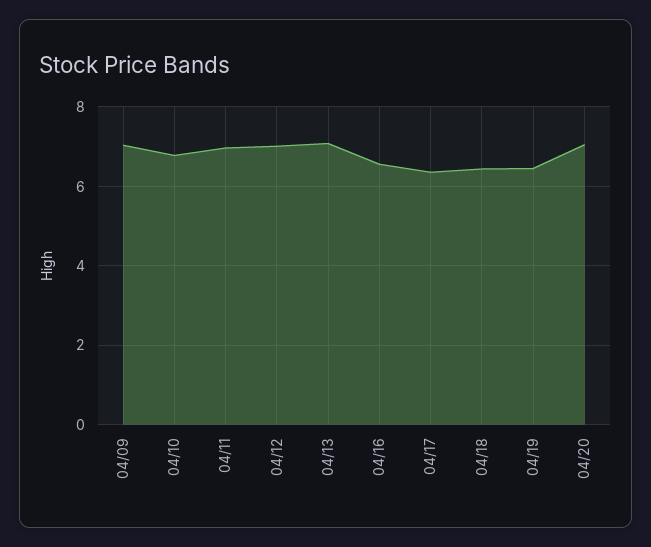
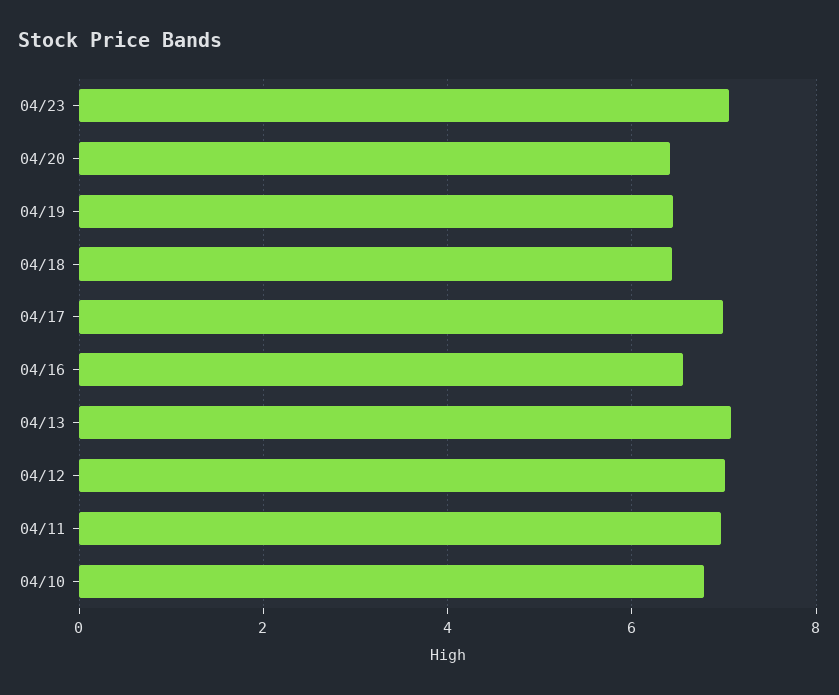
04/09: 7 -> none
04/17: 6.4 -> 7
04/20: 7 -> 6.4
04/23: none -> 7

